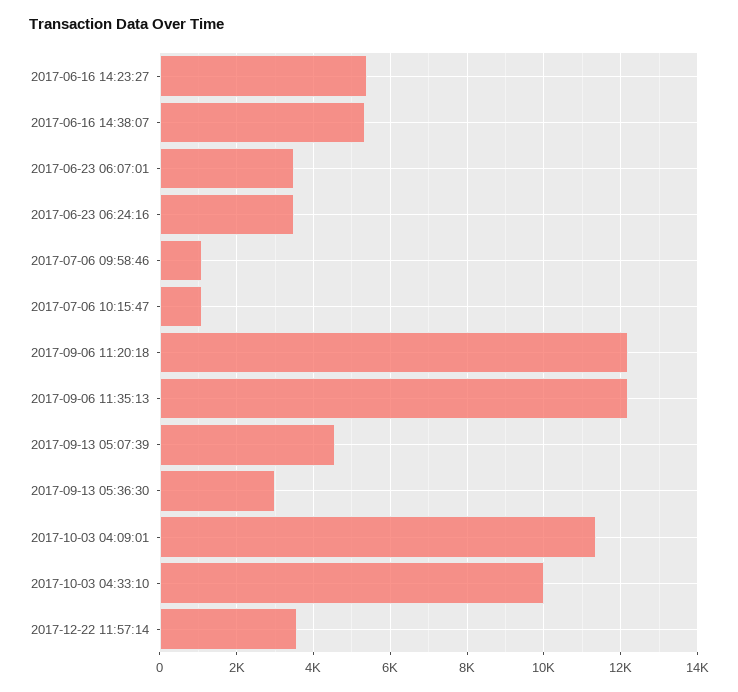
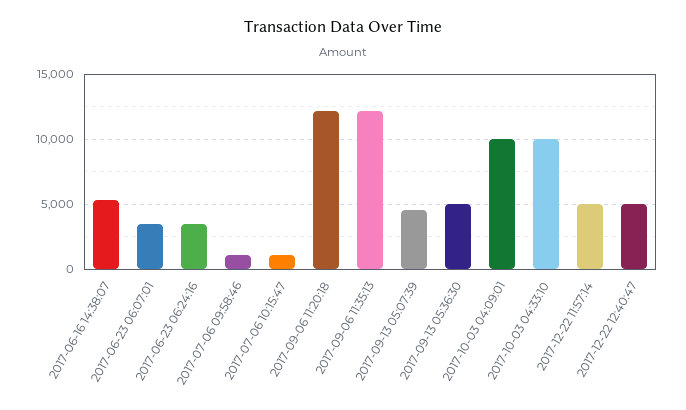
2017-06-16 14:23:27: 5400 -> none
2017-09-13 05:36:30: 3000 -> 5000
2017-10-03 04:09:01: 11400 -> 10000
2017-12-22 11:57:14: 3600 -> 5000
2017-12-22 12:40:47: none -> 5000

